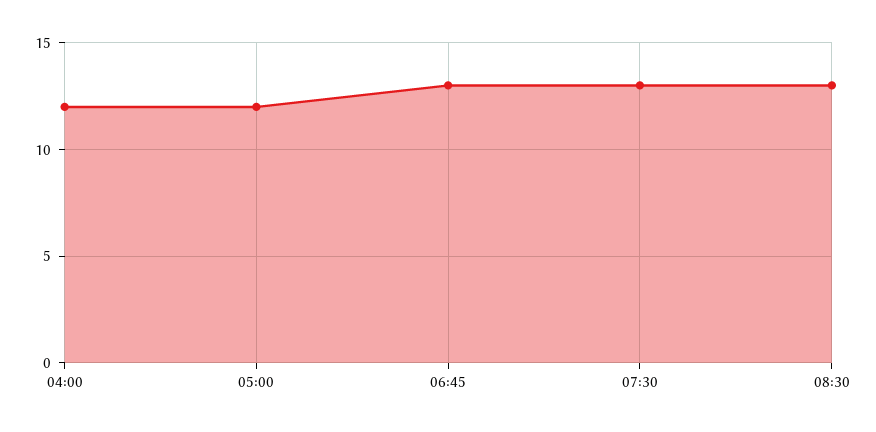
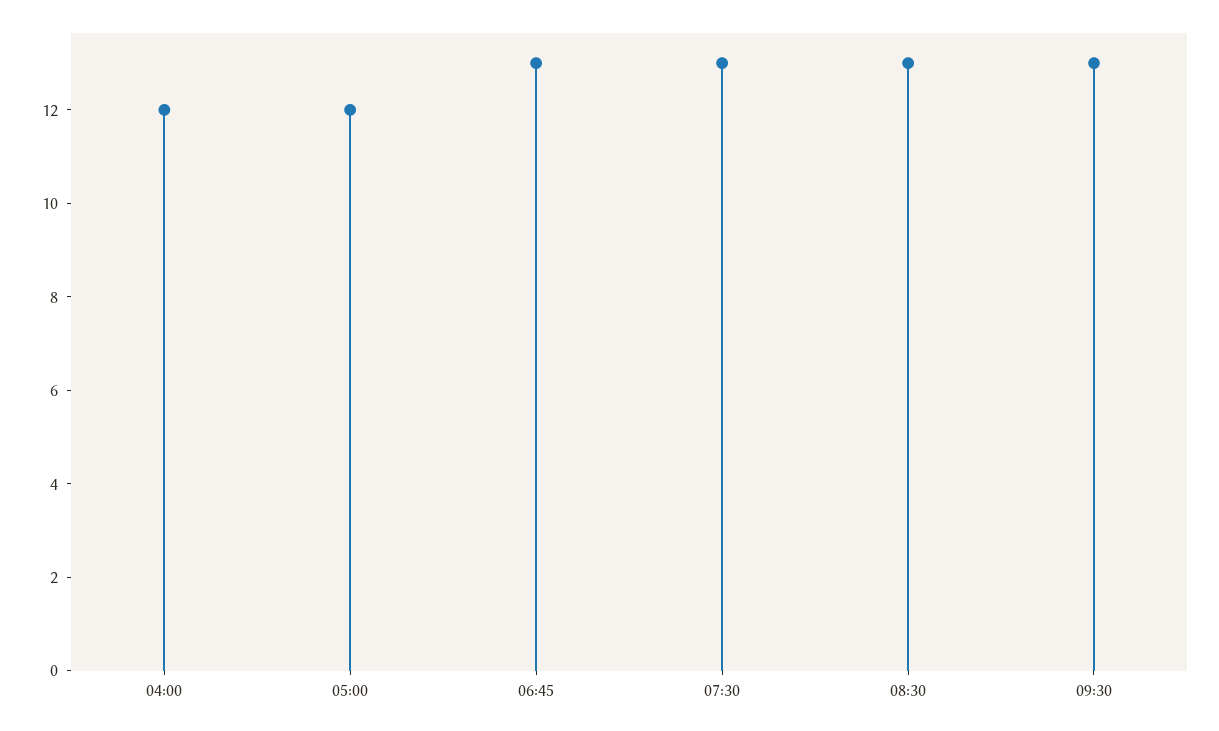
09:30: none -> 13

